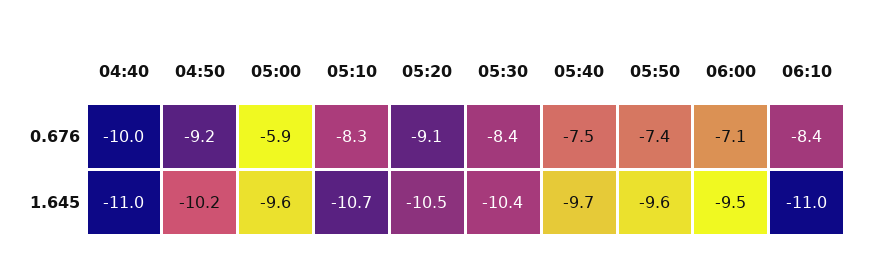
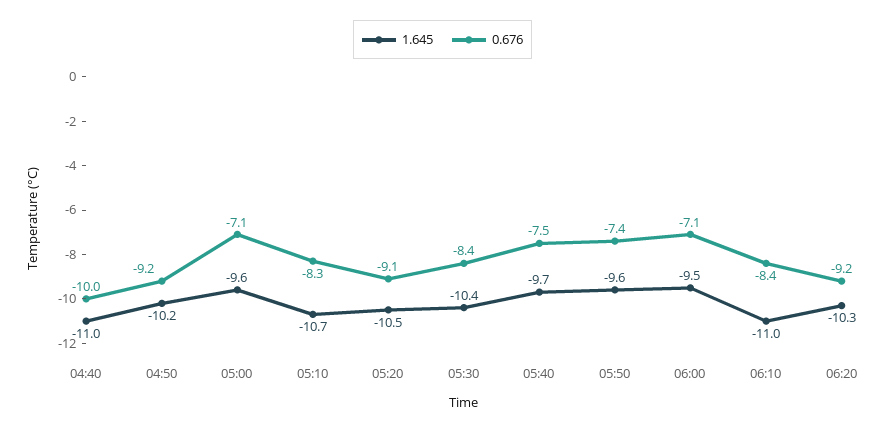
0.676, 05:00: -5.9 -> -7.1
1.645, 06:20: none -> -10.3
0.676, 06:20: none -> -9.2

